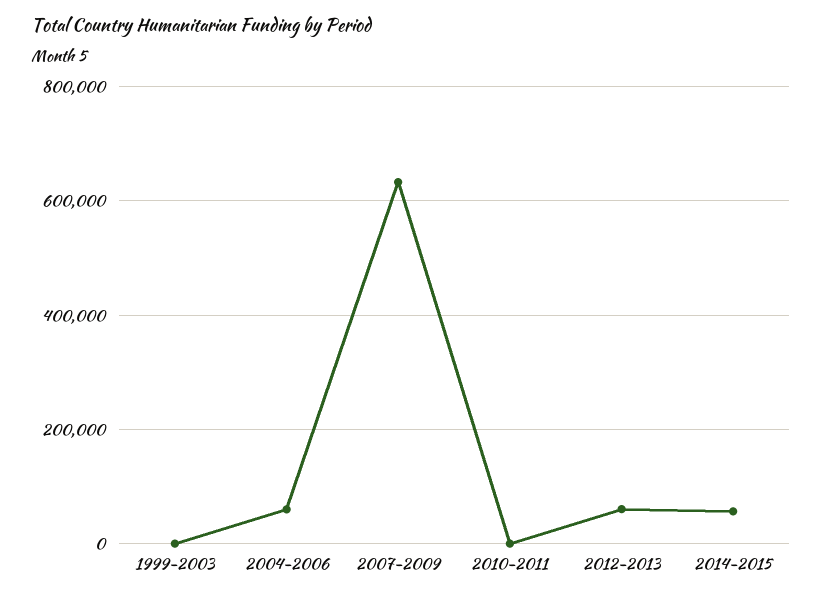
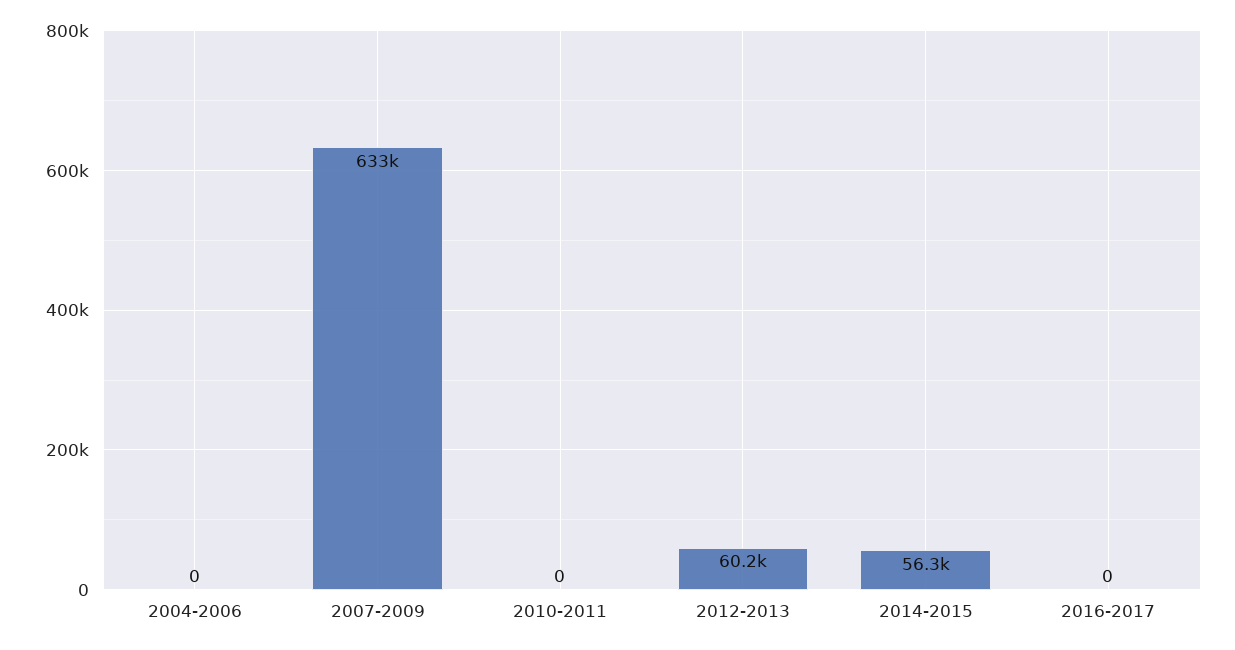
1999-2003: 0 -> none
2004-2006: 60000 -> 0
2016-2017: none -> 0

